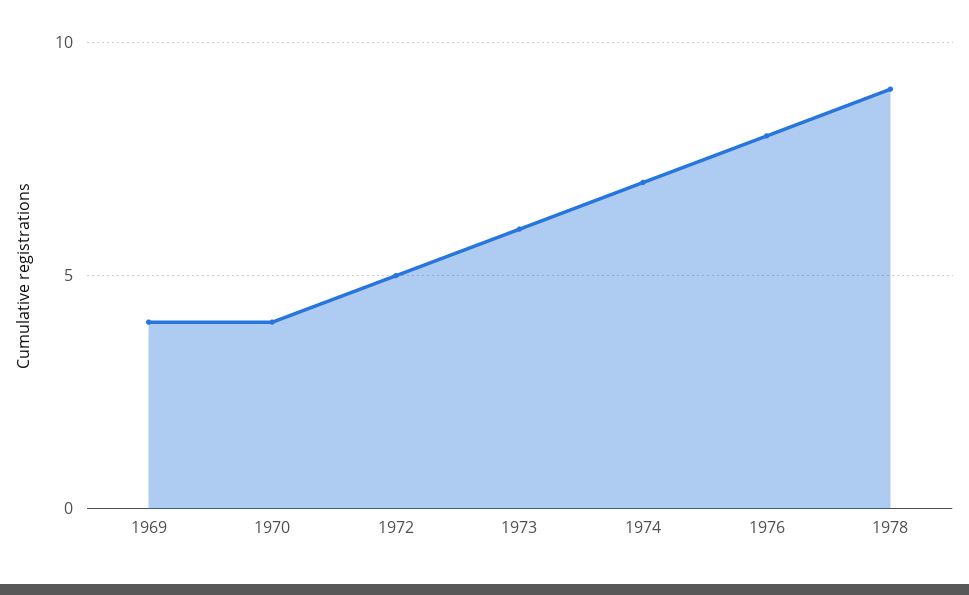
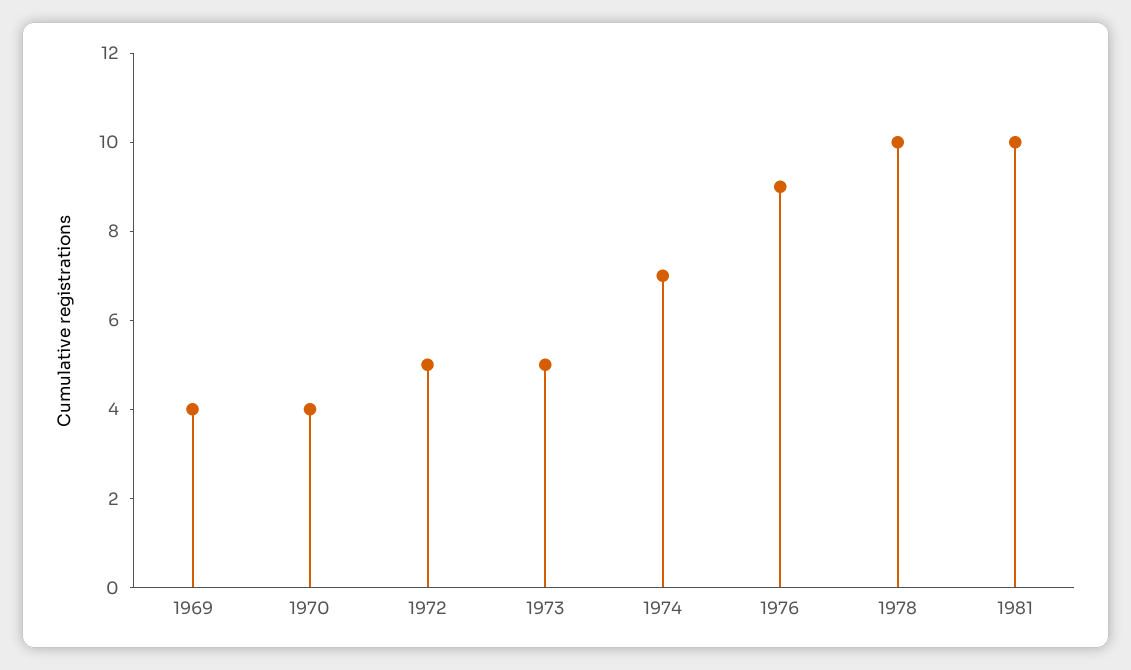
1973: 6 -> 5
1976: 8 -> 9
1978: 9 -> 10
1981: none -> 10

